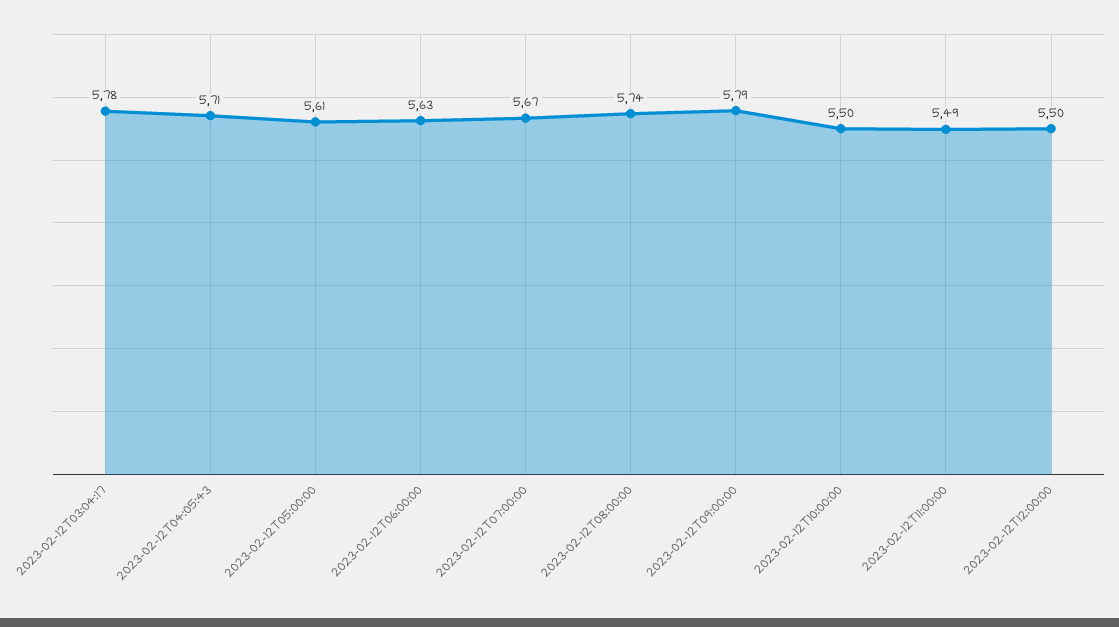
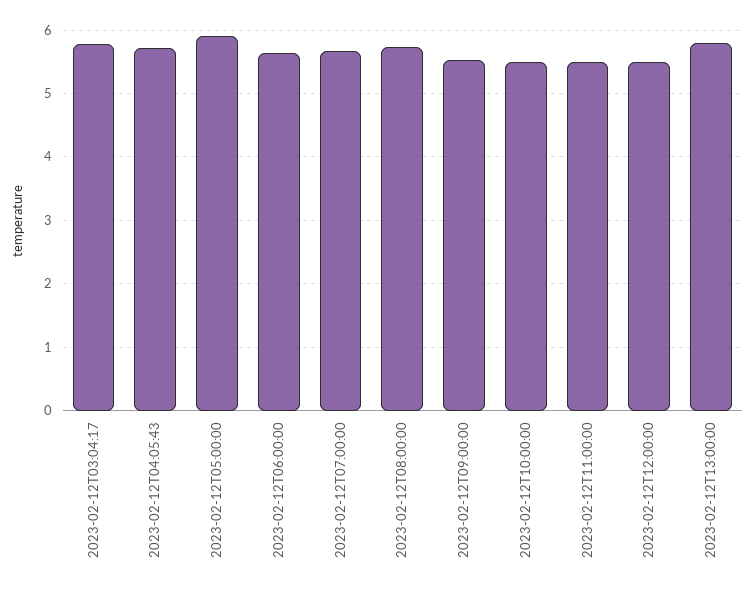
2023-02-12T05:00:00: 5.61 -> 5.9
2023-02-12T09:00:00: 5.79 -> 5.5
2023-02-12T13:00:00: none -> 5.8

